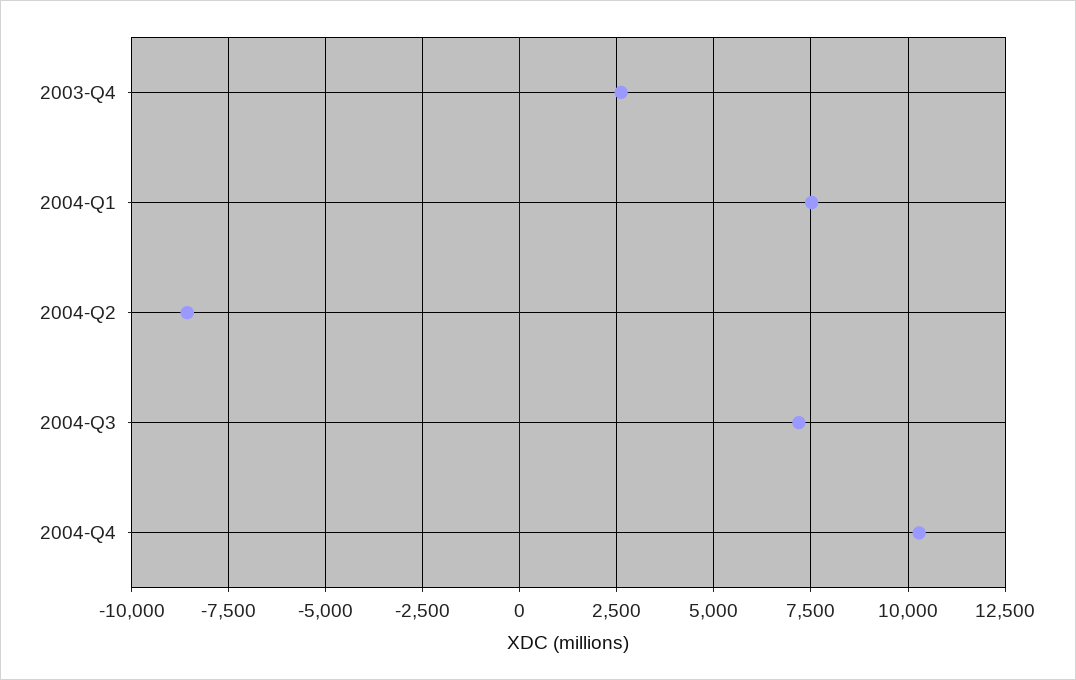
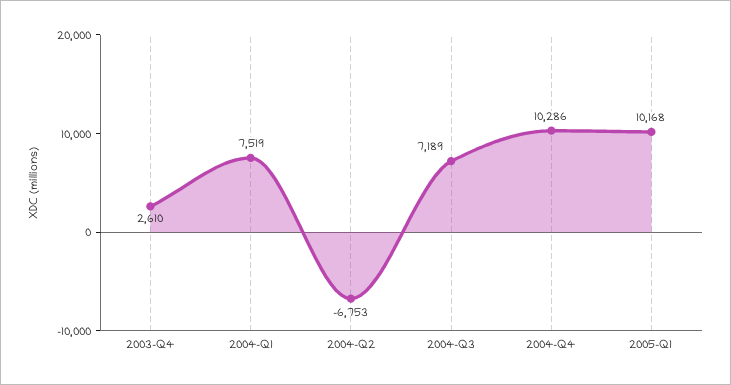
2004-Q2: -8500 -> -6753
2005-Q1: none -> 10168

